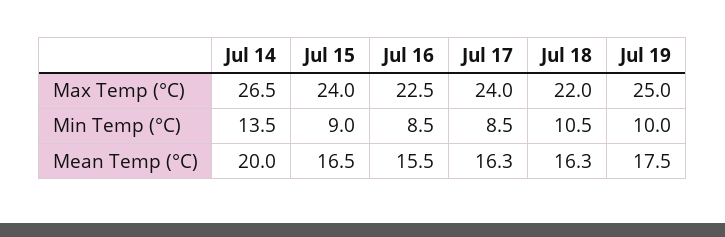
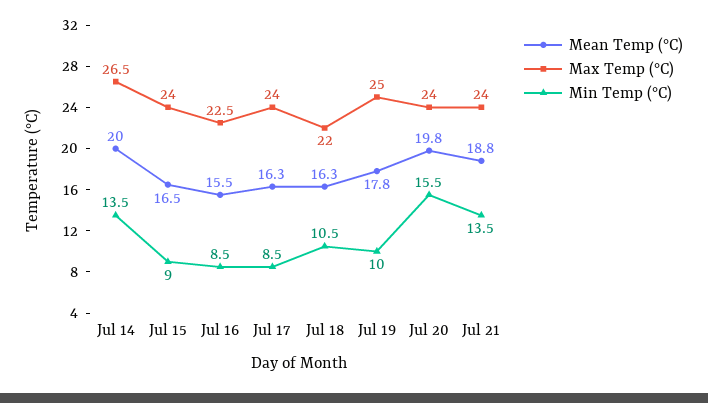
Mean Temp (°C), Jul 19: 17.5 -> 17.8
Mean Temp (°C), Jul 20: none -> 19.8
Max Temp (°C), Jul 20: none -> 24
Min Temp (°C), Jul 20: none -> 15.5
Mean Temp (°C), Jul 21: none -> 18.8
Max Temp (°C), Jul 21: none -> 24
Min Temp (°C), Jul 21: none -> 13.5

